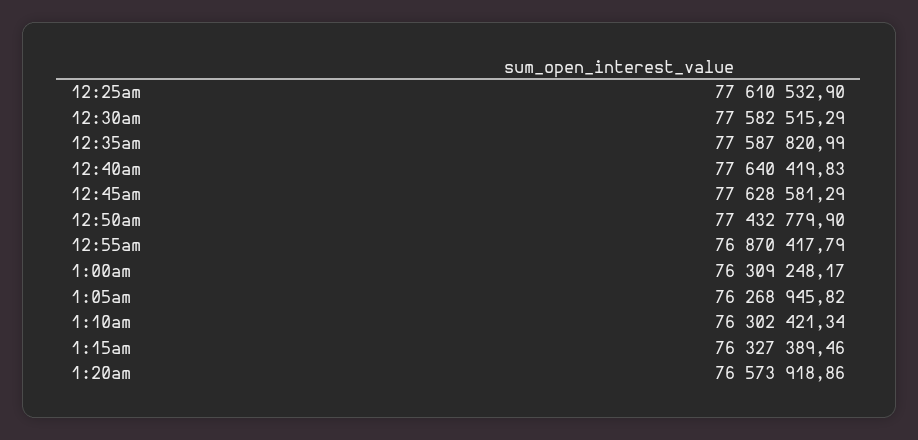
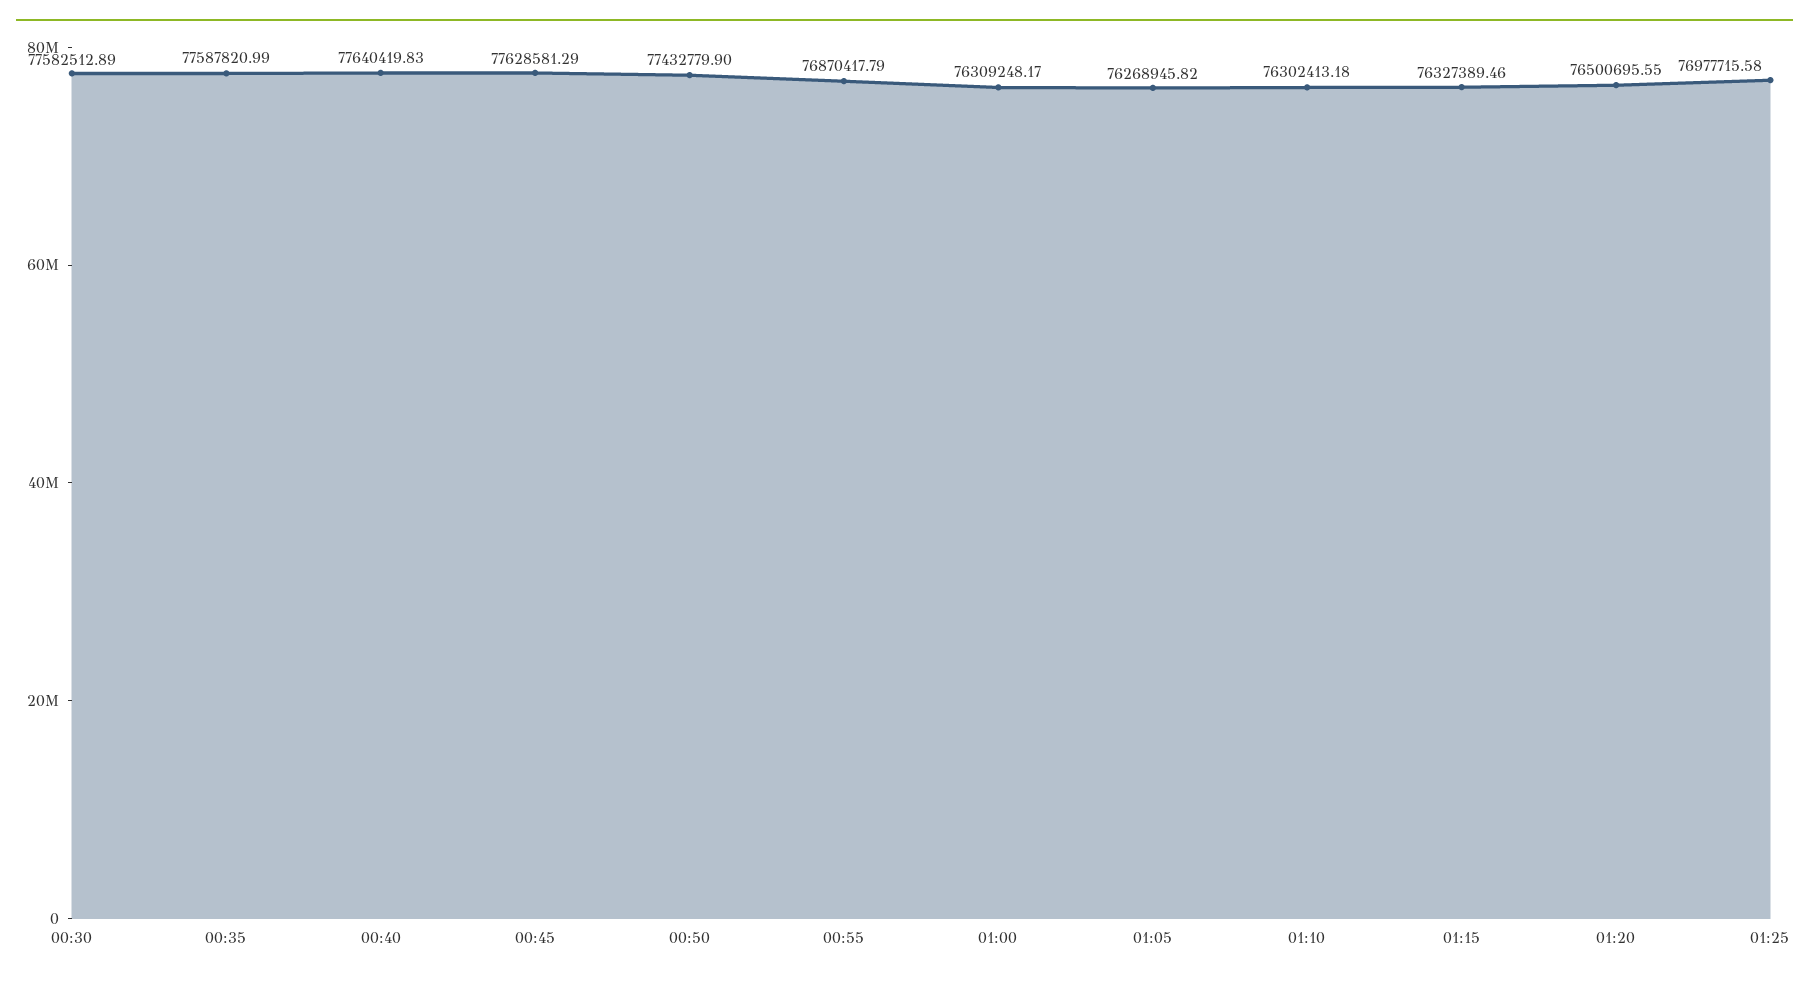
12:25am: 77610532.9 -> none
12:30am: 77582515.29 -> 77582512.89
1:10am: 76302421.34 -> 76302413.18
1:20am: 76573918.86 -> 76500695.55
01:25: none -> 76977715.58

